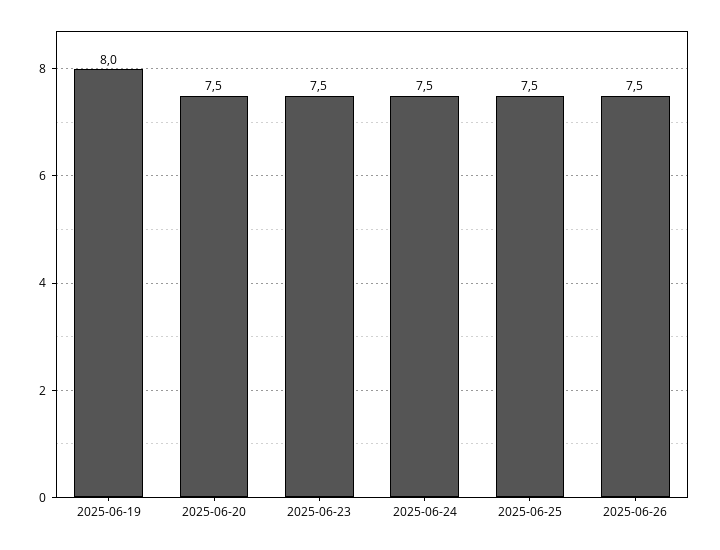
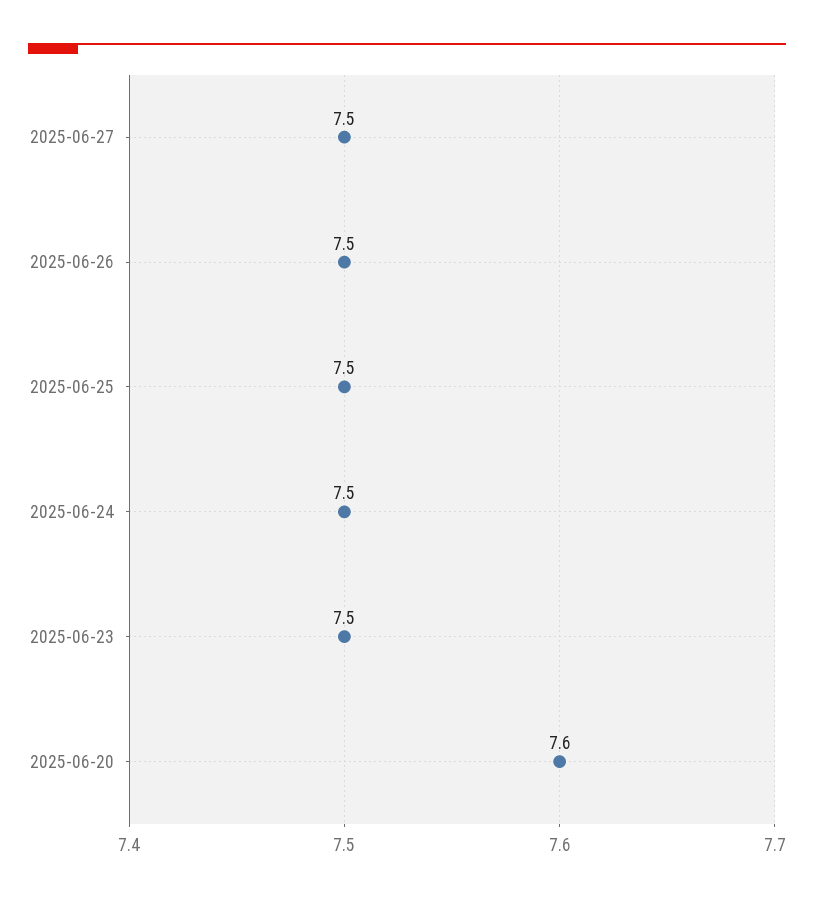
2025-06-19: 8 -> none
2025-06-20: 7.5 -> 7.6
2025-06-27: none -> 7.5

